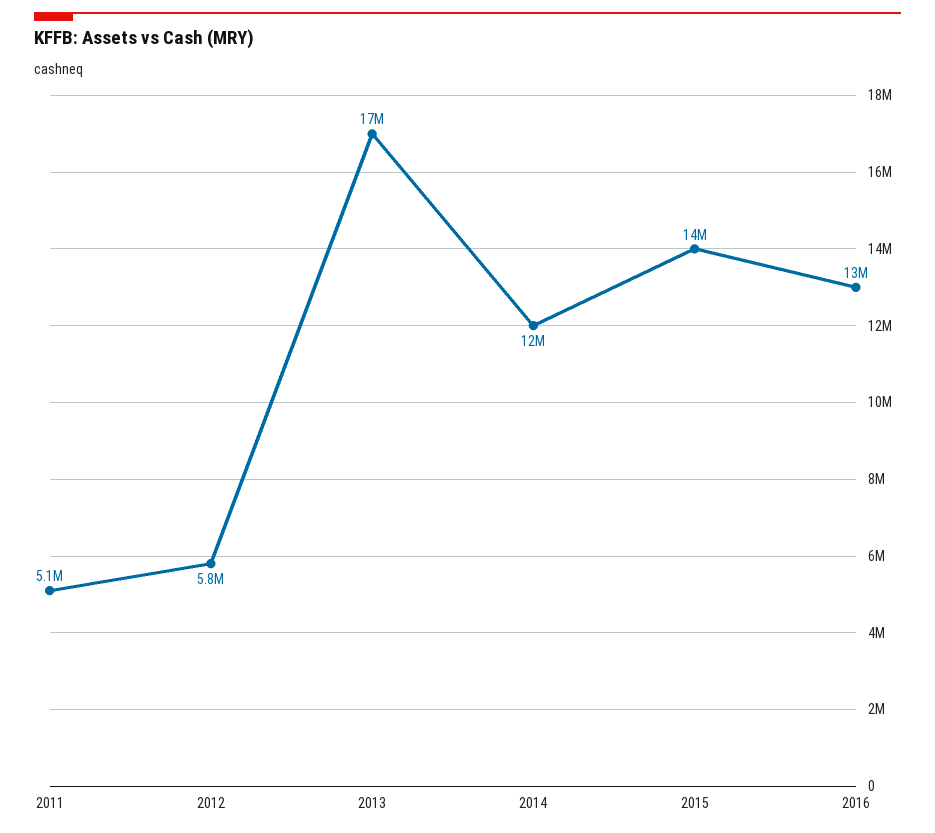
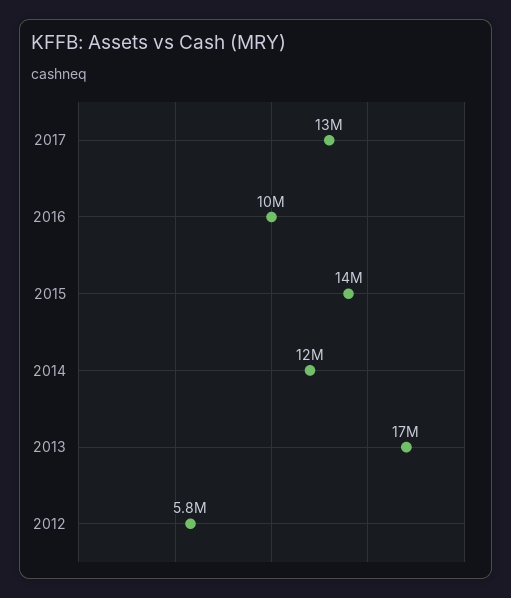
2011: 5100000 -> none
2016: 13000000 -> 10000000
2017: none -> 13000000

